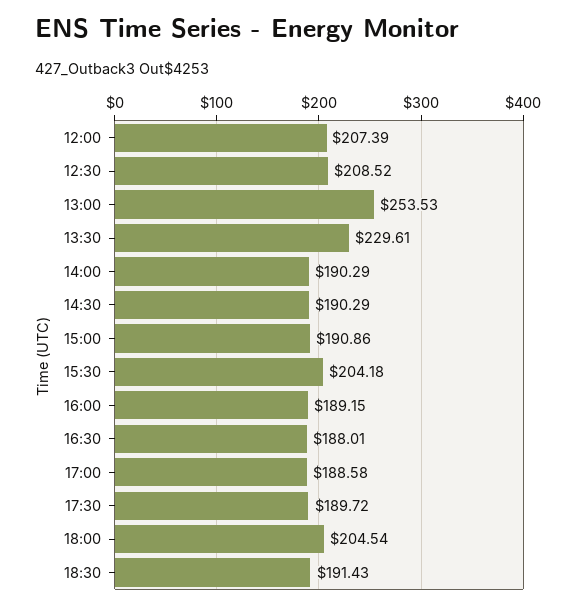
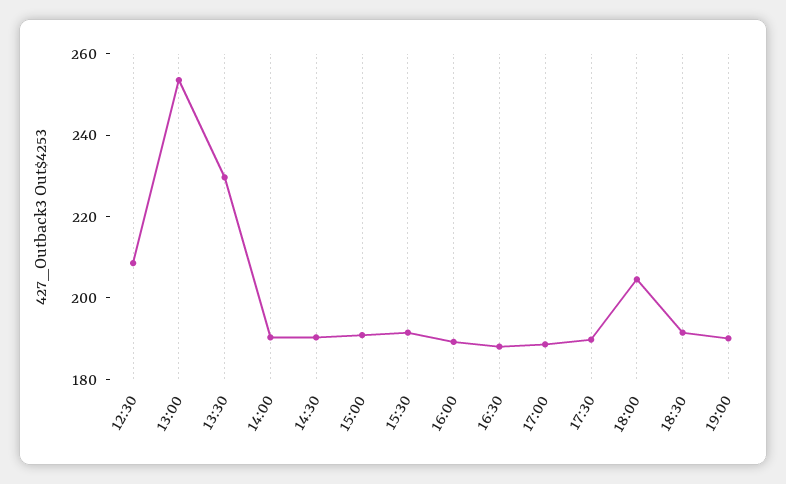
12:00: 207.39 -> none
15:30: 204.18 -> 190
19:00: none -> 190

